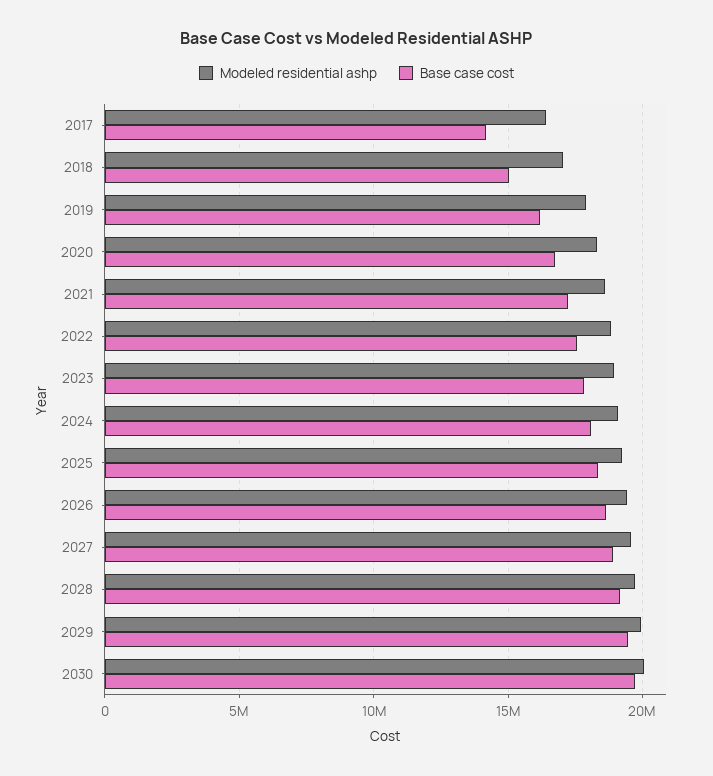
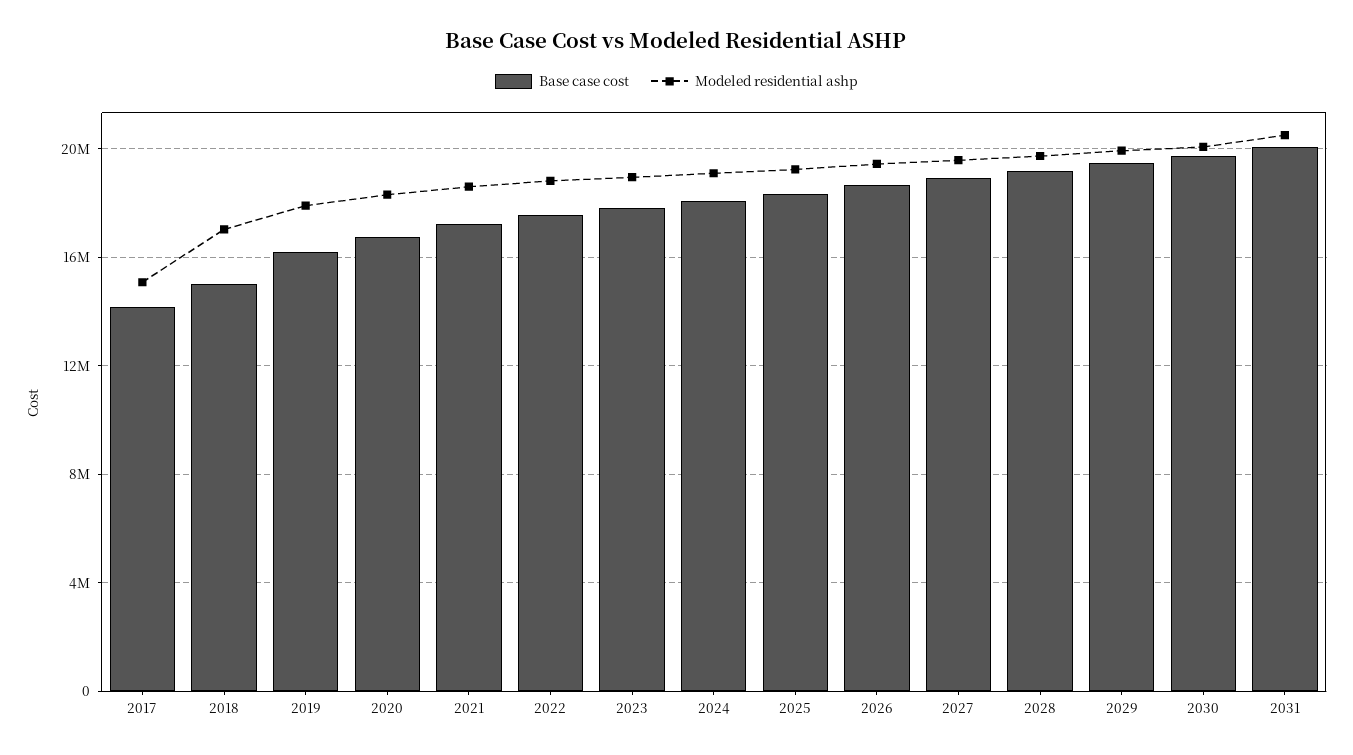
Modeled residential ashp, 2017: 16500000 -> 15000000
Base case cost, 2031: none -> 20000000
Modeled residential ashp, 2031: none -> 20500000

